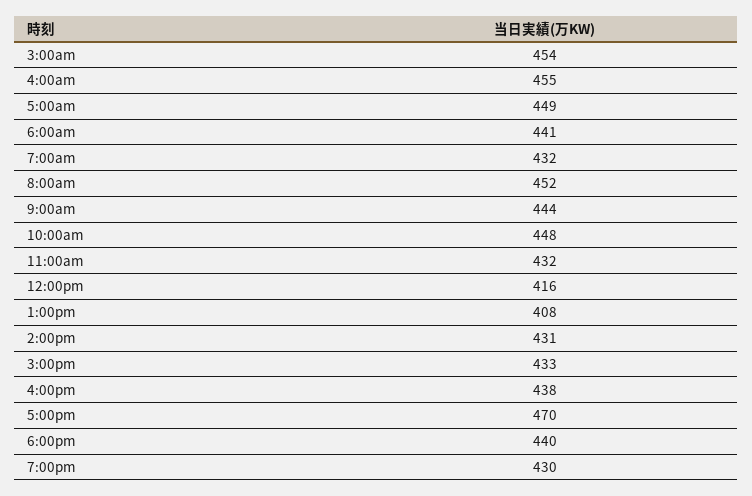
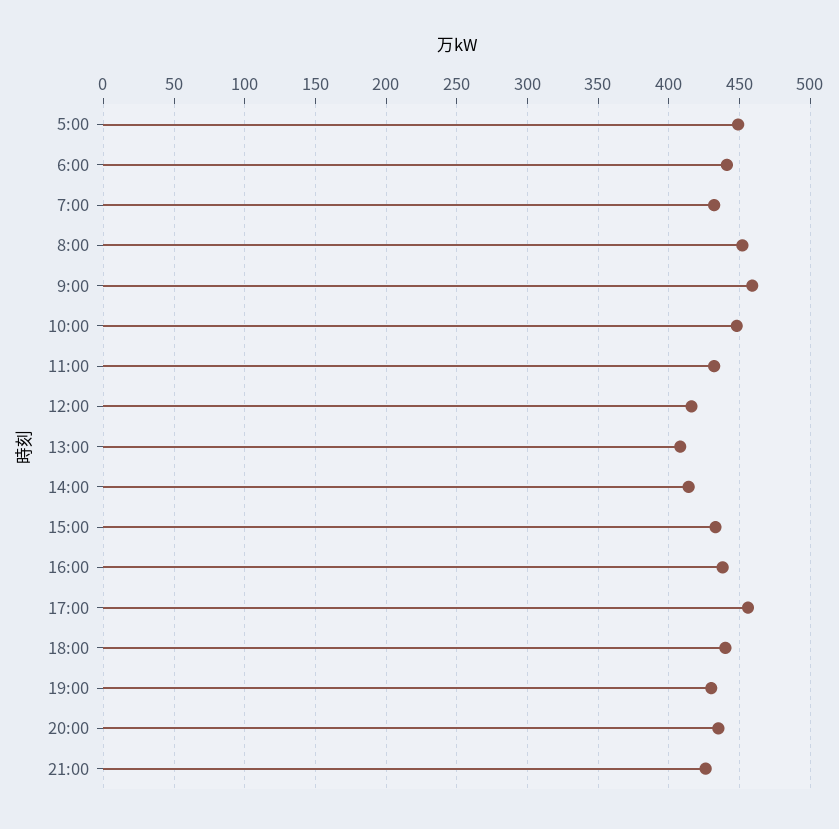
3:00am: 454 -> none
4:00am: 455 -> none
9:00am: 444 -> 460
2:00pm: 431 -> 415
5:00pm: 470 -> 455
20:00: none -> 435
21:00: none -> 425

